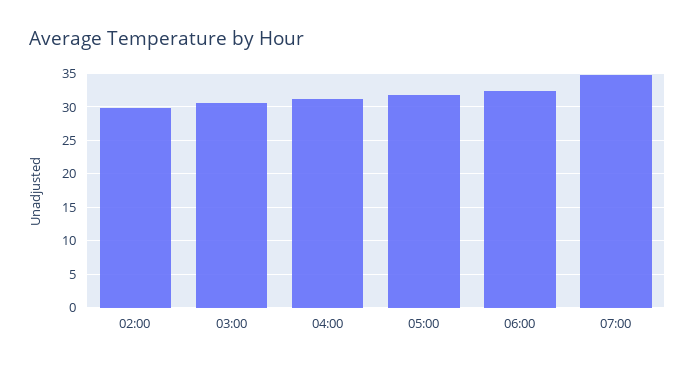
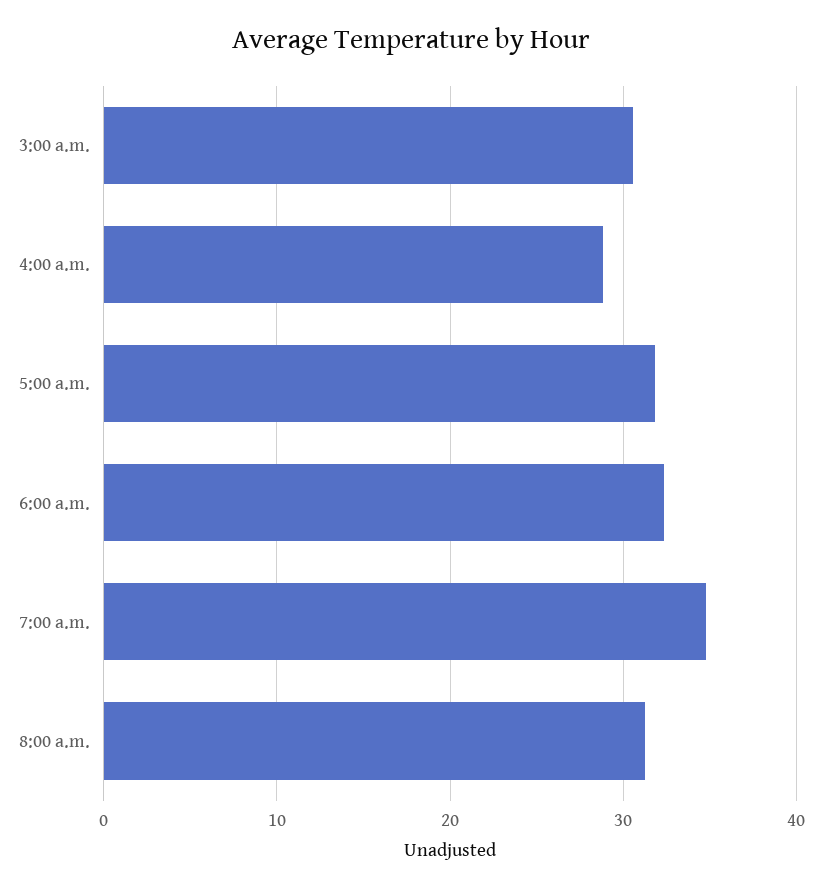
02:00: 30 -> none
04:00: 31 -> 29
8:00 a.m.: none -> 31

